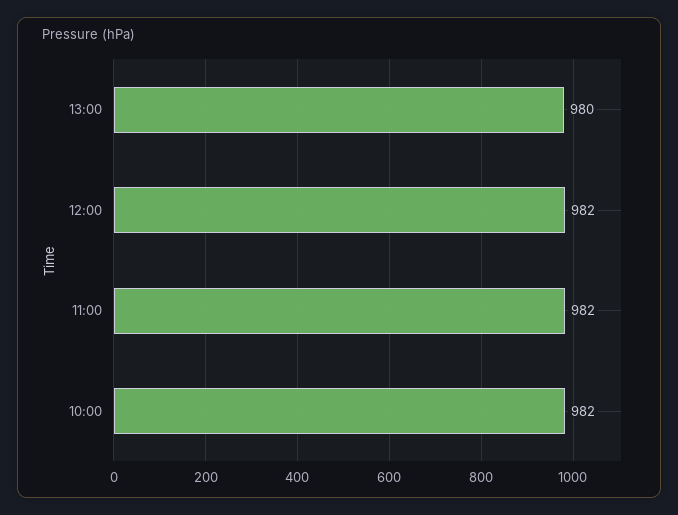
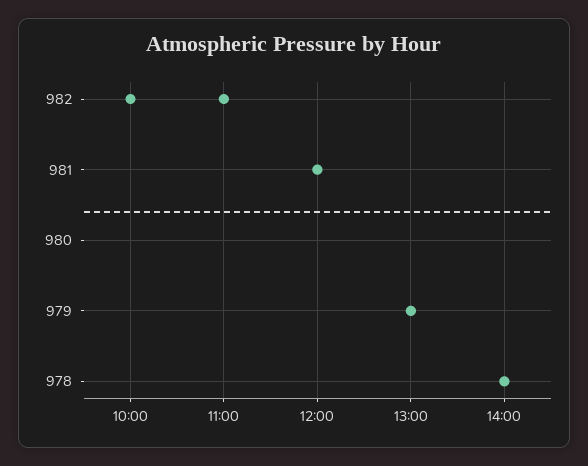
13:00: 980 -> 979
12:00: 982 -> 981
14:00: none -> 978

